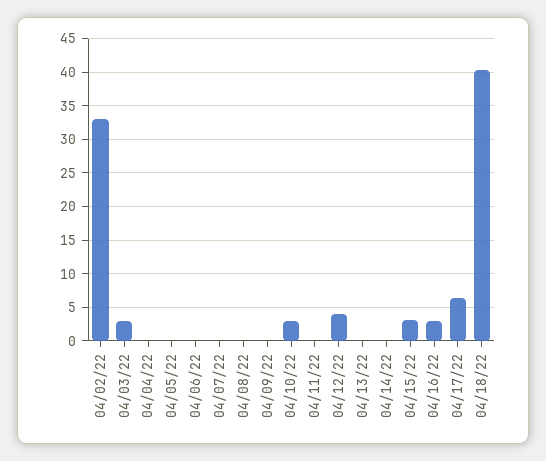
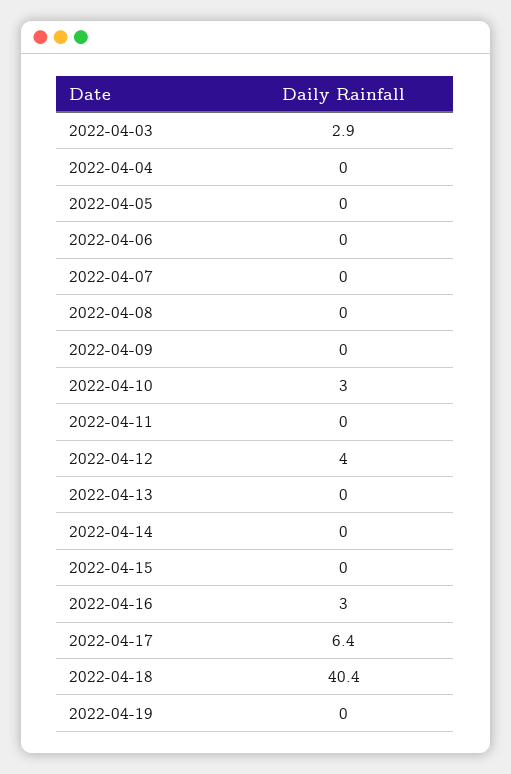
04/02/22: 33 -> none
04/15/22: 3 -> 0
2022-04-19: none -> 0

